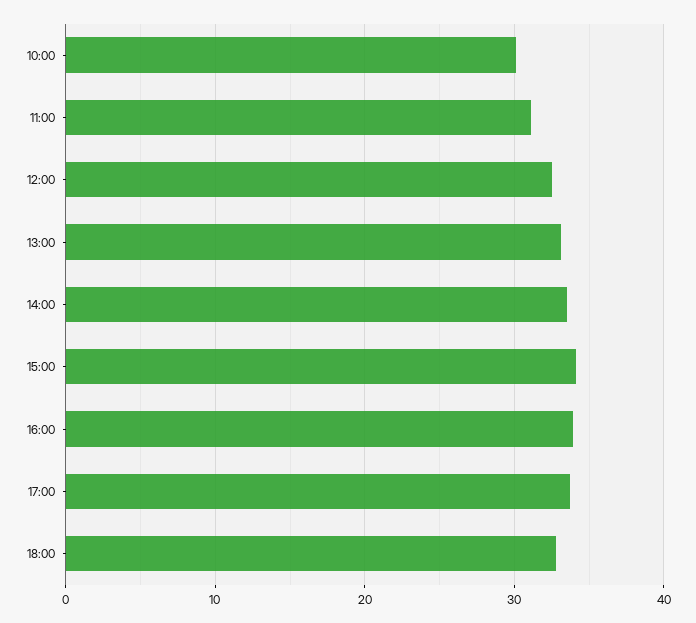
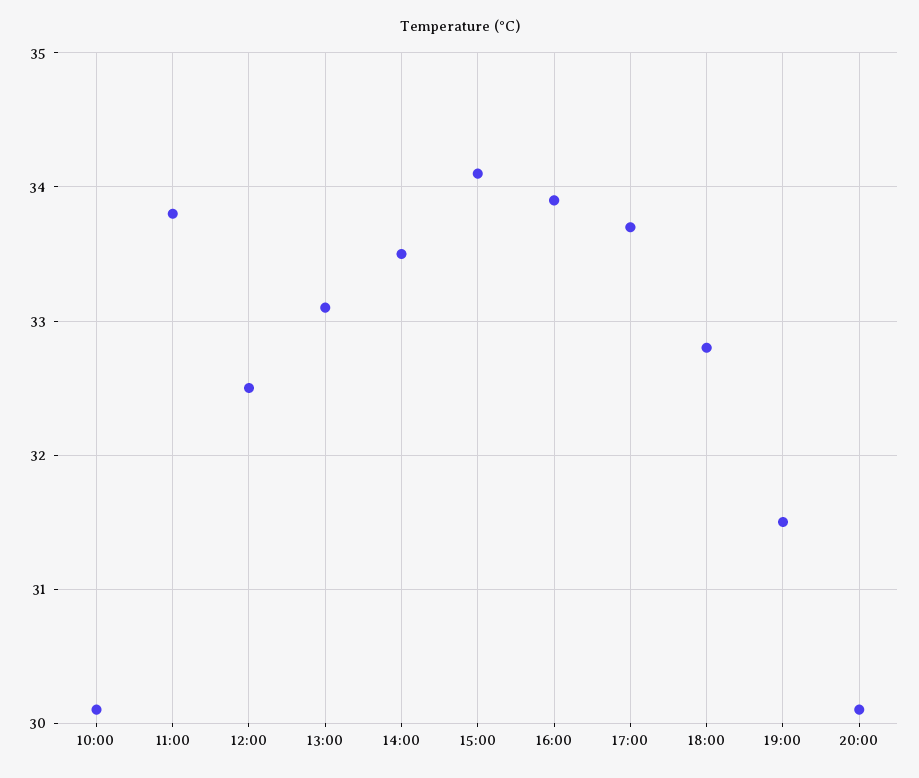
11:00: 31 -> 33.8
19:00: none -> 31.5
20:00: none -> 30.1

